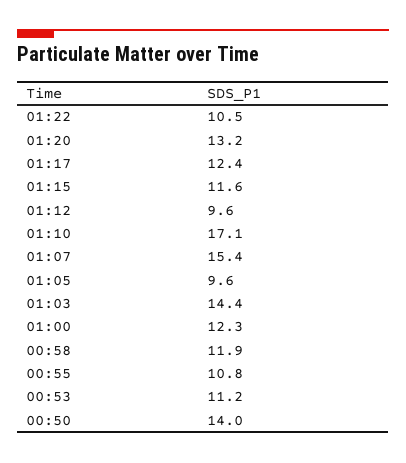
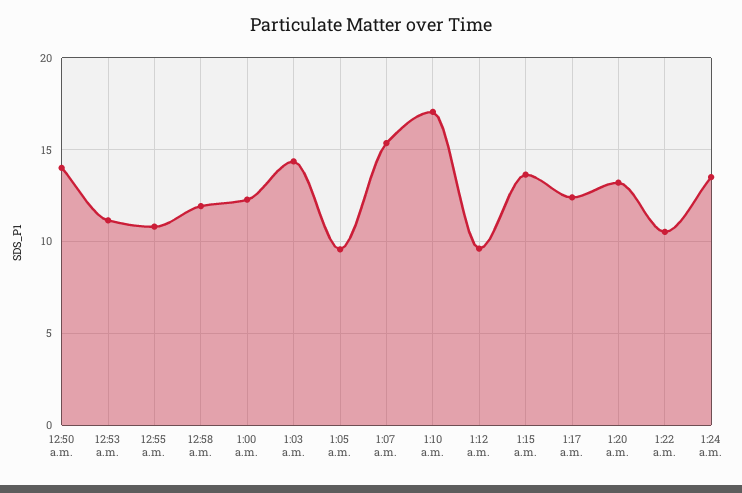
01:15: 11.6 -> 13.5
1:24 a.m.: none -> 13.5

